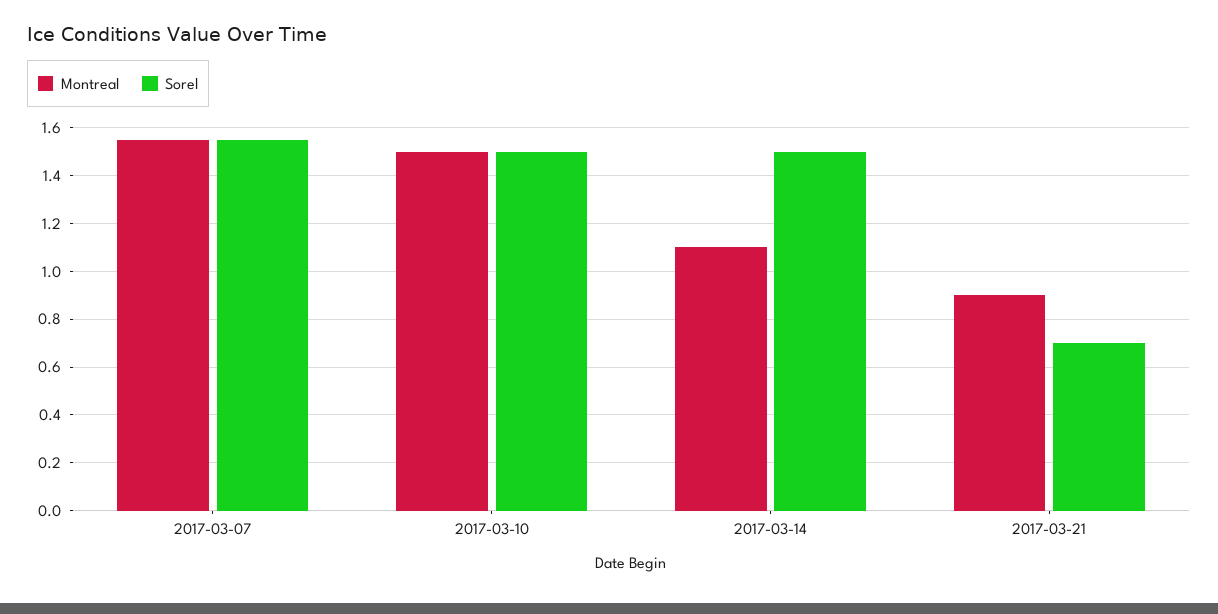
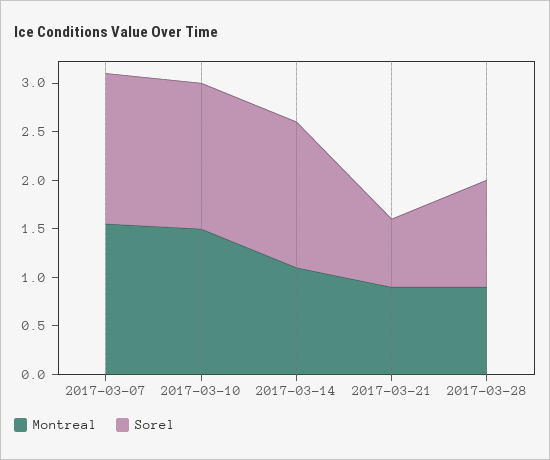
Montreal, 2017-03-28: none -> 0.9
Sorel, 2017-03-28: none -> 1.1

